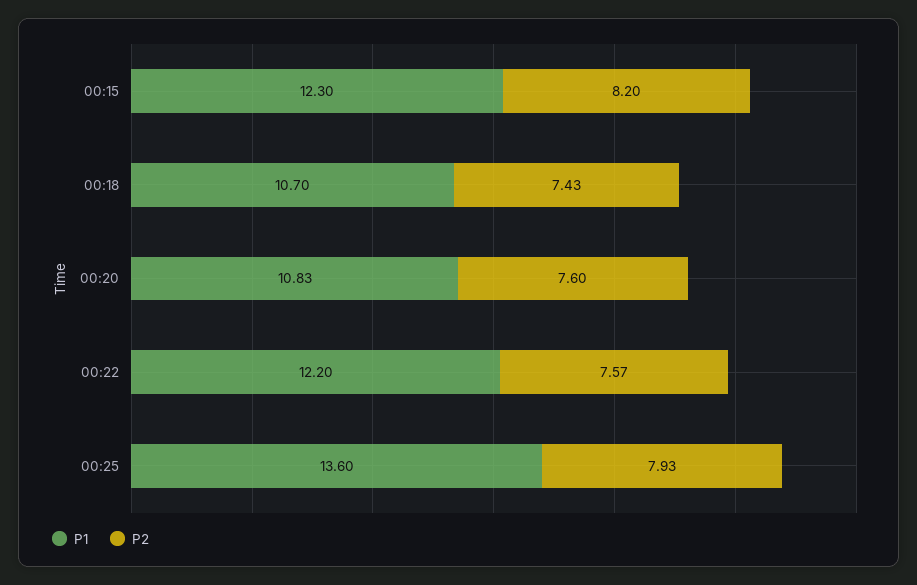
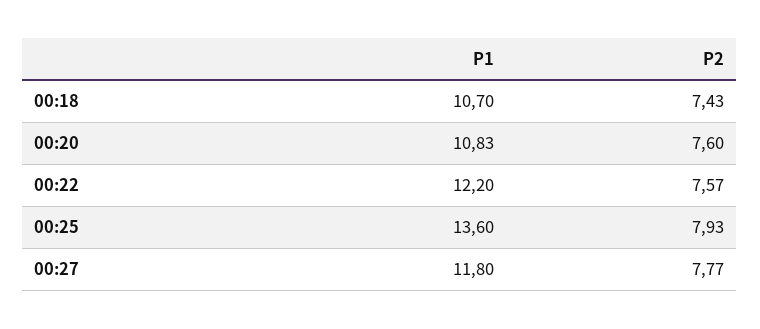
P1, 00:15: 12.3 -> none
P2, 00:15: 8.2 -> none
P1, 00:27: none -> 11.8
P2, 00:27: none -> 7.77

